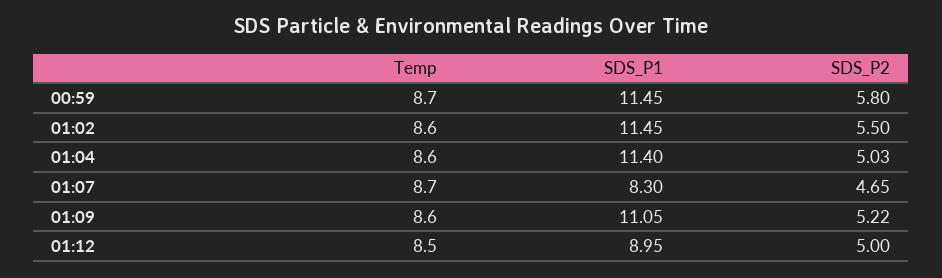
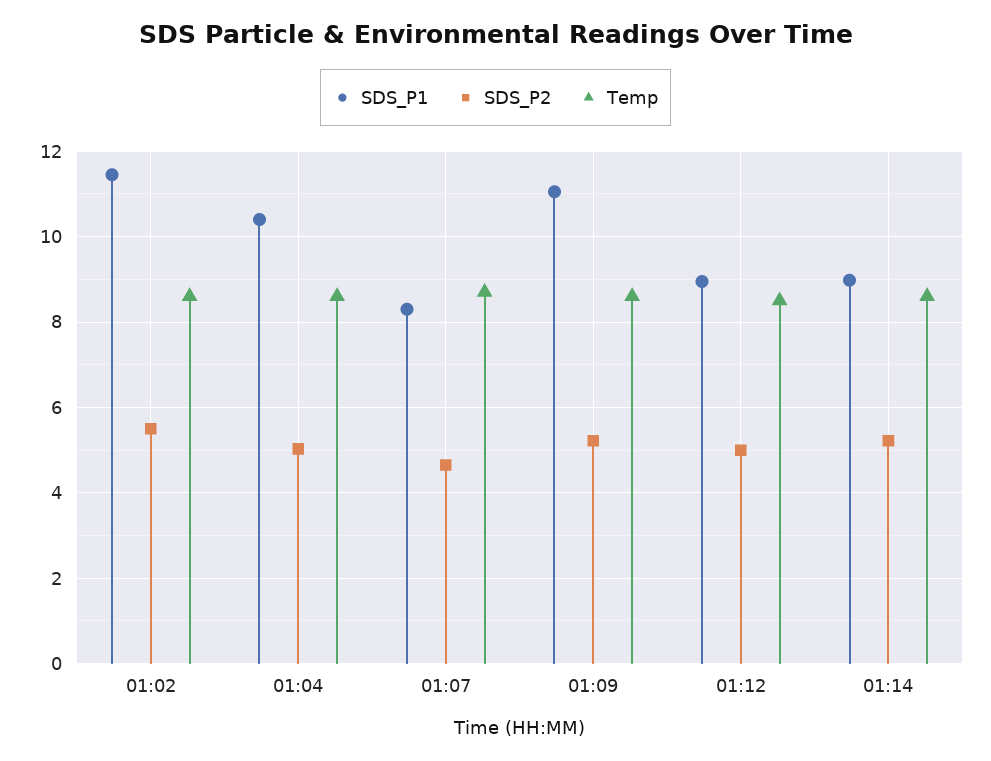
Temp, 00:59: 8.7 -> none
SDS_P1, 00:59: 11.45 -> none
SDS_P2, 00:59: 5.8 -> none
SDS_P1, 01:04: 11.4 -> 10.4
SDS_P1, 01:14: none -> 9
SDS_P2, 01:14: none -> 5.2
Temp, 01:14: none -> 8.6

